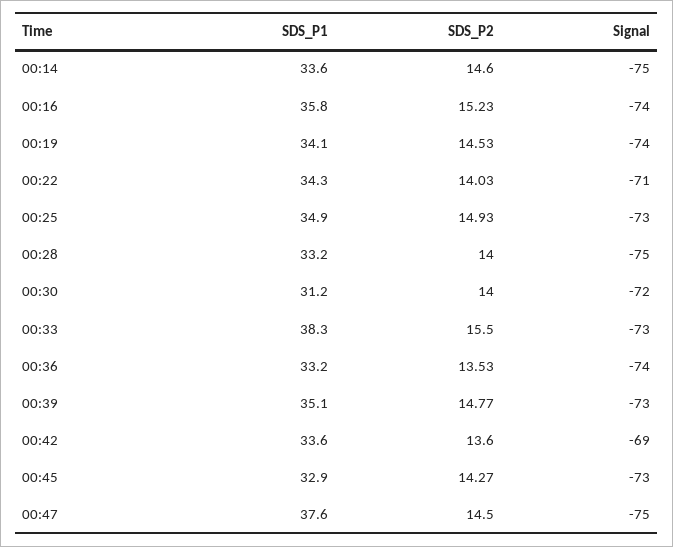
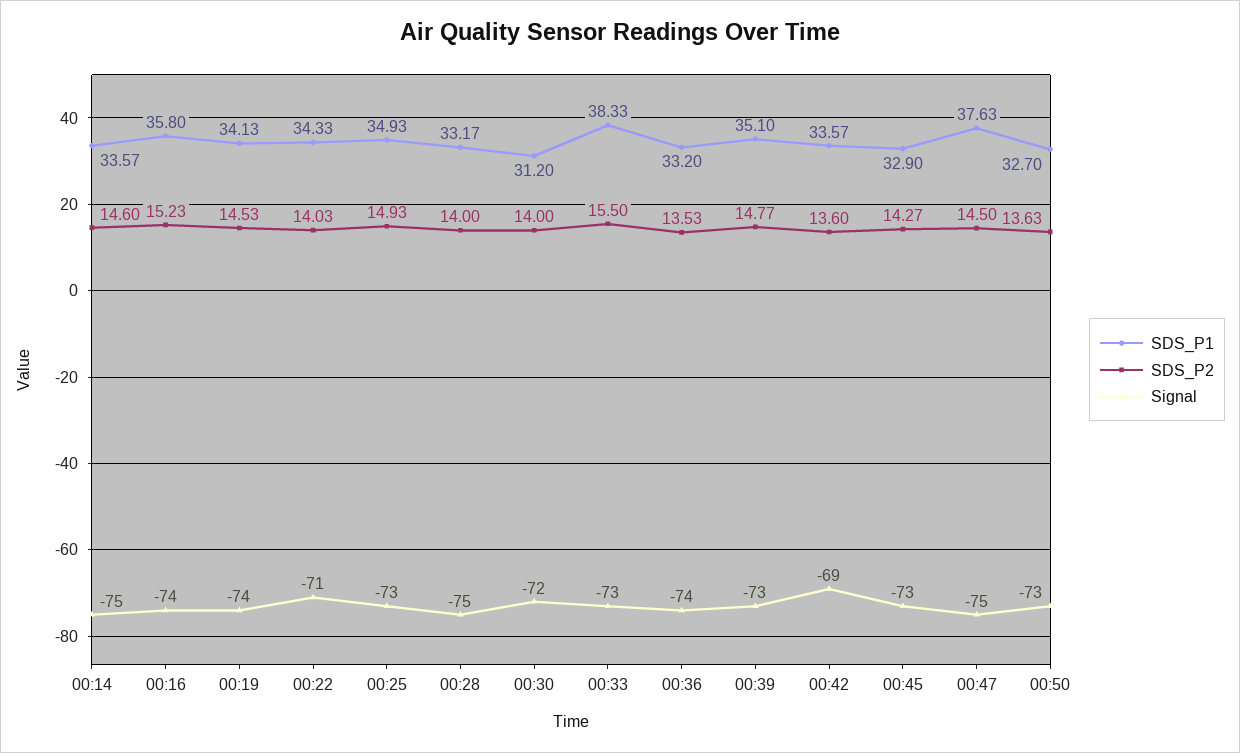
SDS_P1, 00:50: none -> 32.7
SDS_P2, 00:50: none -> 13.63
Signal, 00:50: none -> -73

